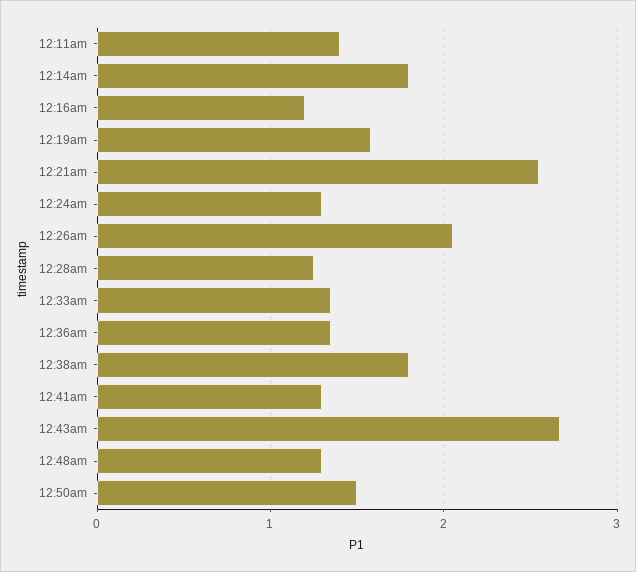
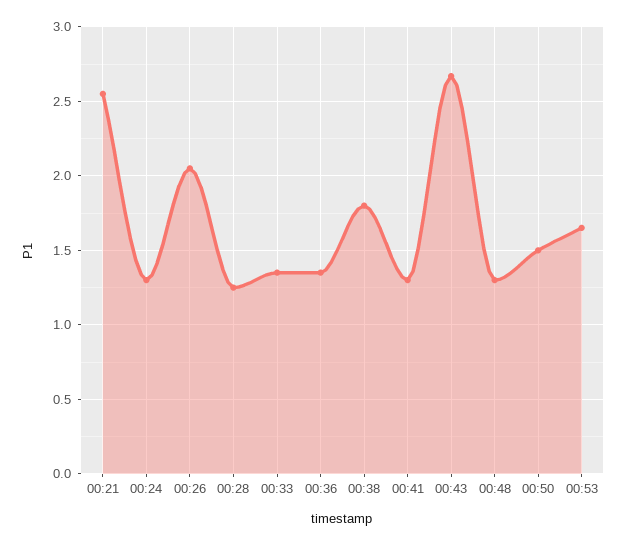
12:11am: 1.4 -> none
12:14am: 1.8 -> none
12:16am: 1.2 -> none
12:19am: 1.6 -> none
00:53: none -> 1.65

